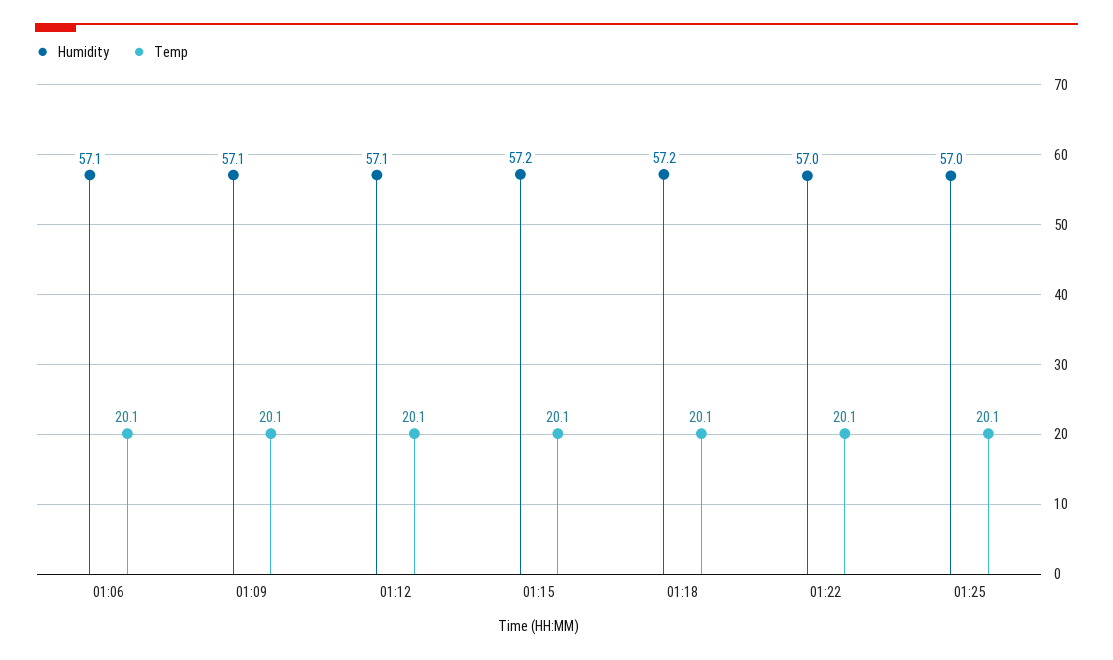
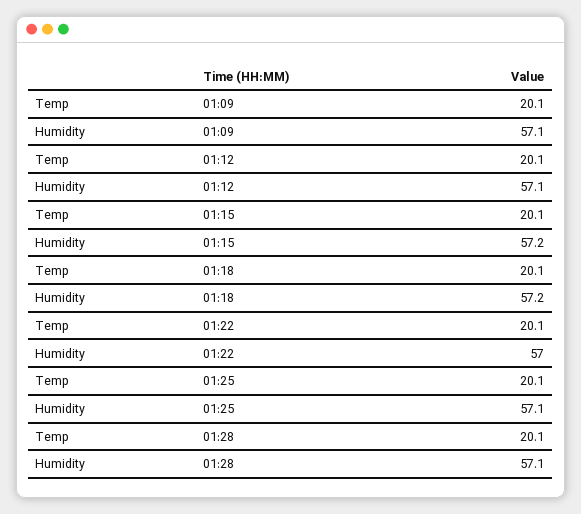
Humidity, 01:06: 57.1 -> none
Temp, 01:06: 20.1 -> none
Humidity, 01:25: 57 -> 57.1
Temp, 01:28: none -> 20.1
Humidity, 01:28: none -> 57.1

